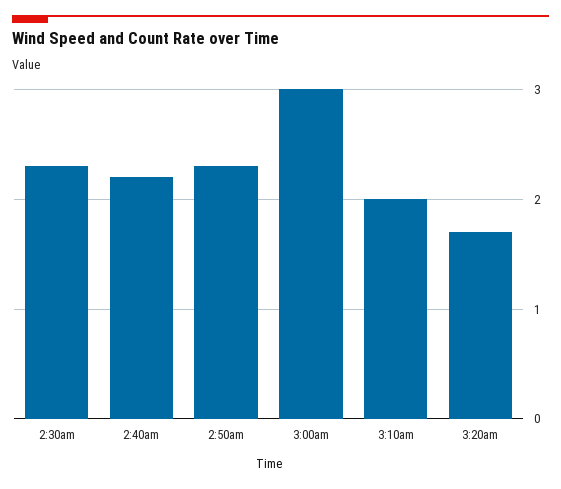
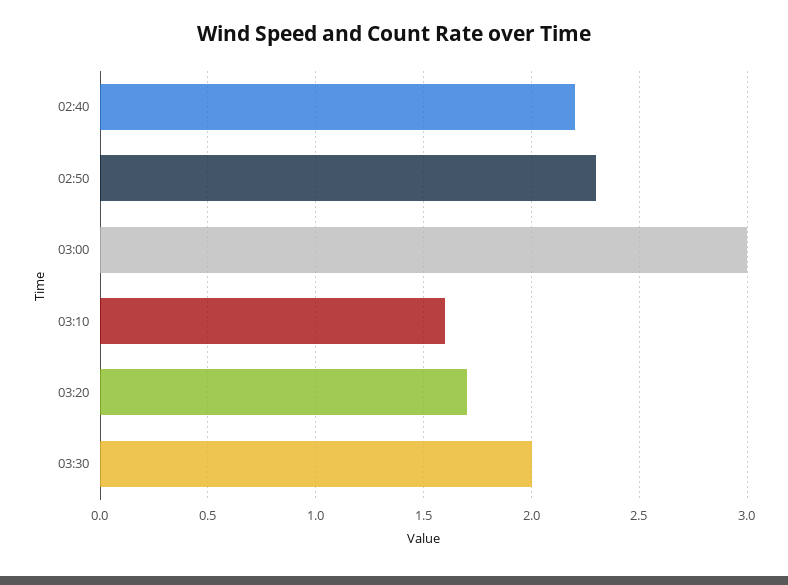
2:30am: 2.3 -> none
3:10am: 2 -> 1.6
03:30: none -> 2

